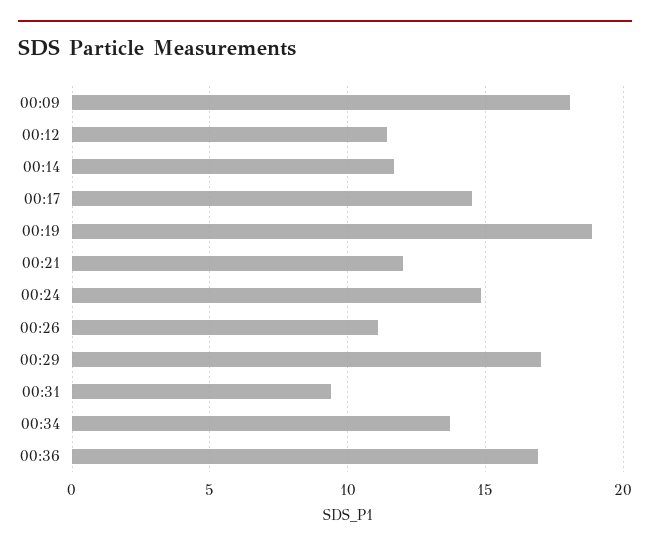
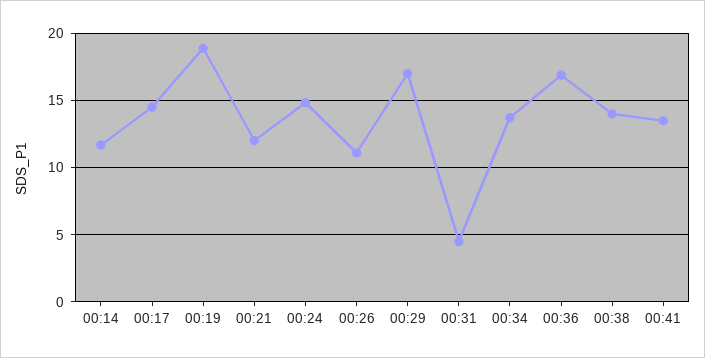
00:09: 18 -> none
00:12: 11.5 -> none
00:31: 9.5 -> 4.5
00:38: none -> 14
00:41: none -> 13.5

